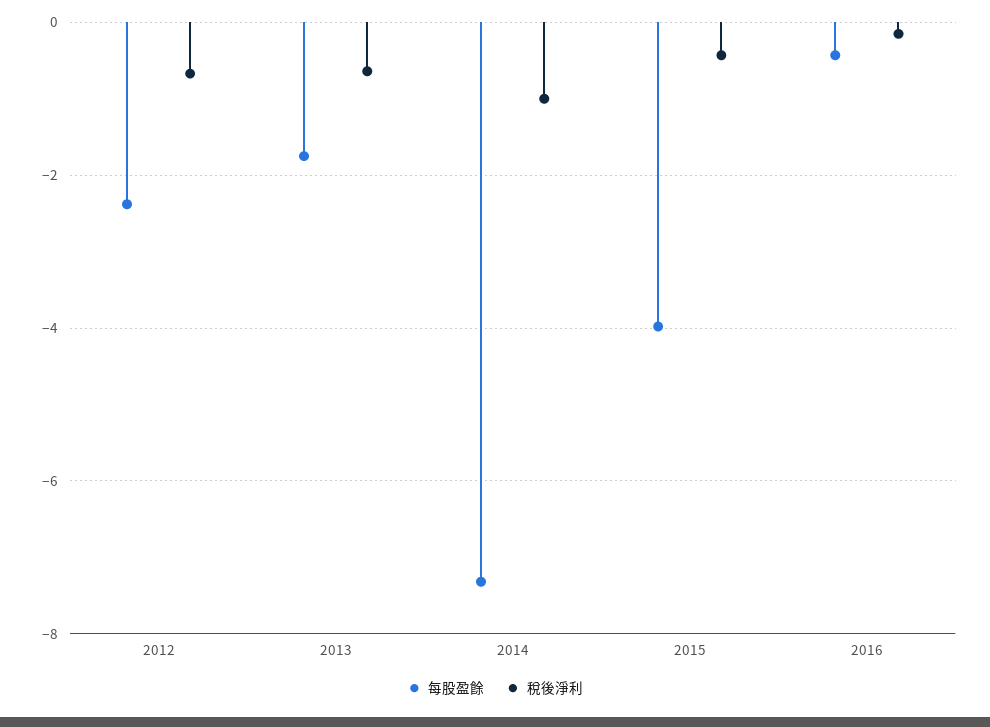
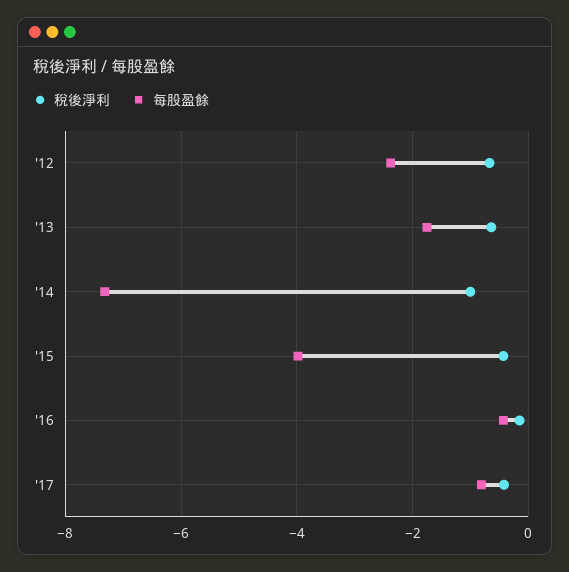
稅後淨利, '17: none -> -0.4
每股盈餘, '17: none -> -0.8

